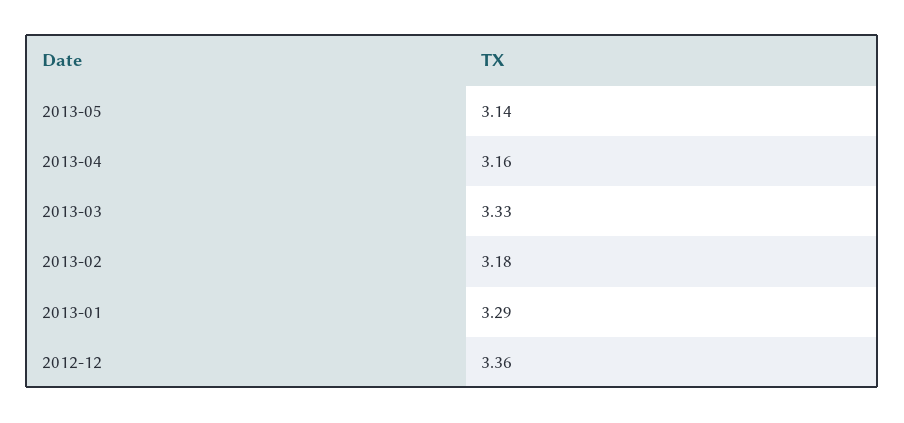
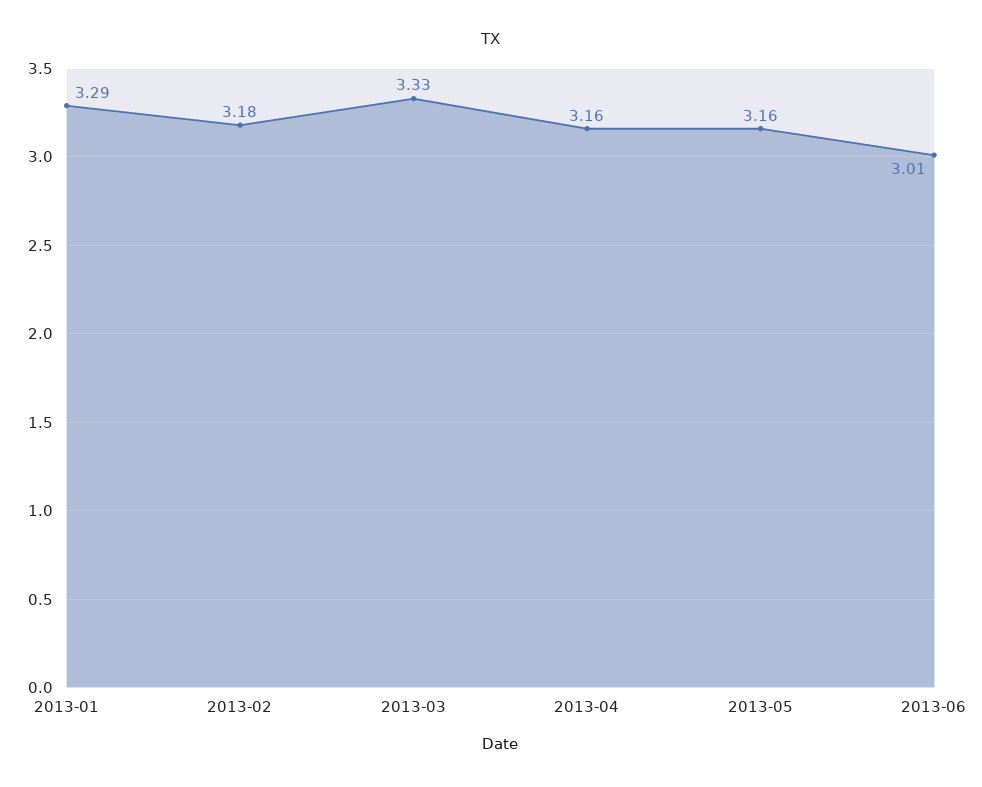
2013-05: 3.14 -> 3.16
2012-12: 3.36 -> none
2013-06: none -> 3.01

